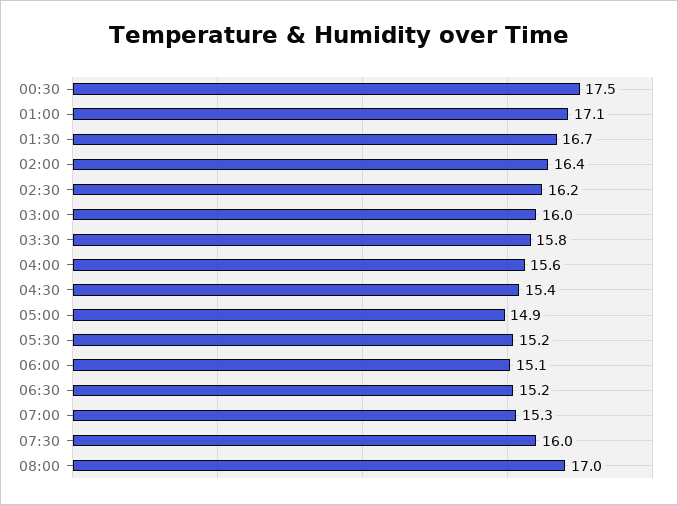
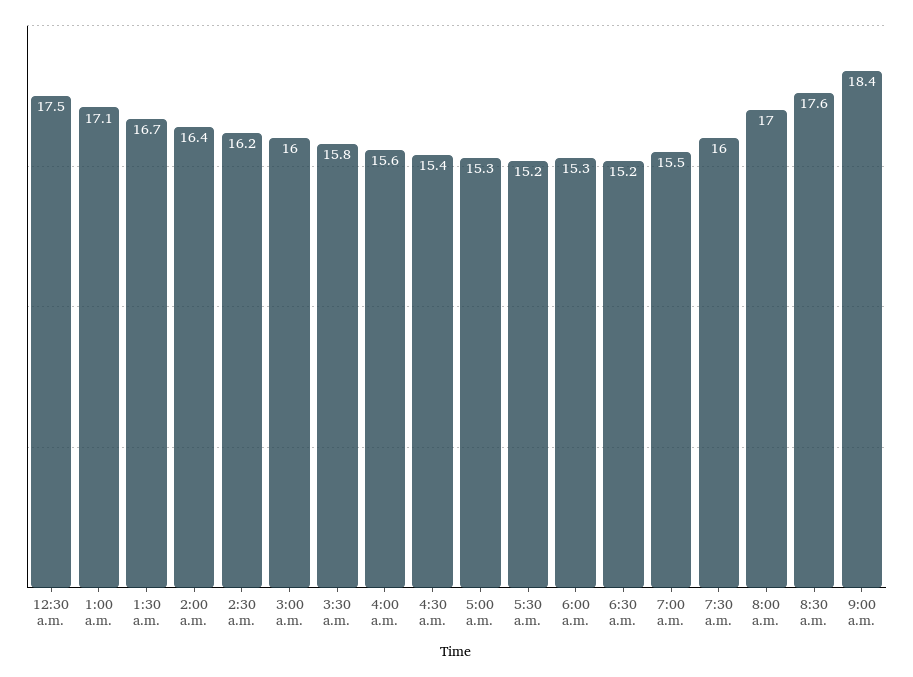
05:00: 14.9 -> 15.3
06:00: 15.1 -> 15.3
07:00: 15.3 -> 15.5
8:30 a.m.: none -> 17.6
9:00 a.m.: none -> 18.4

